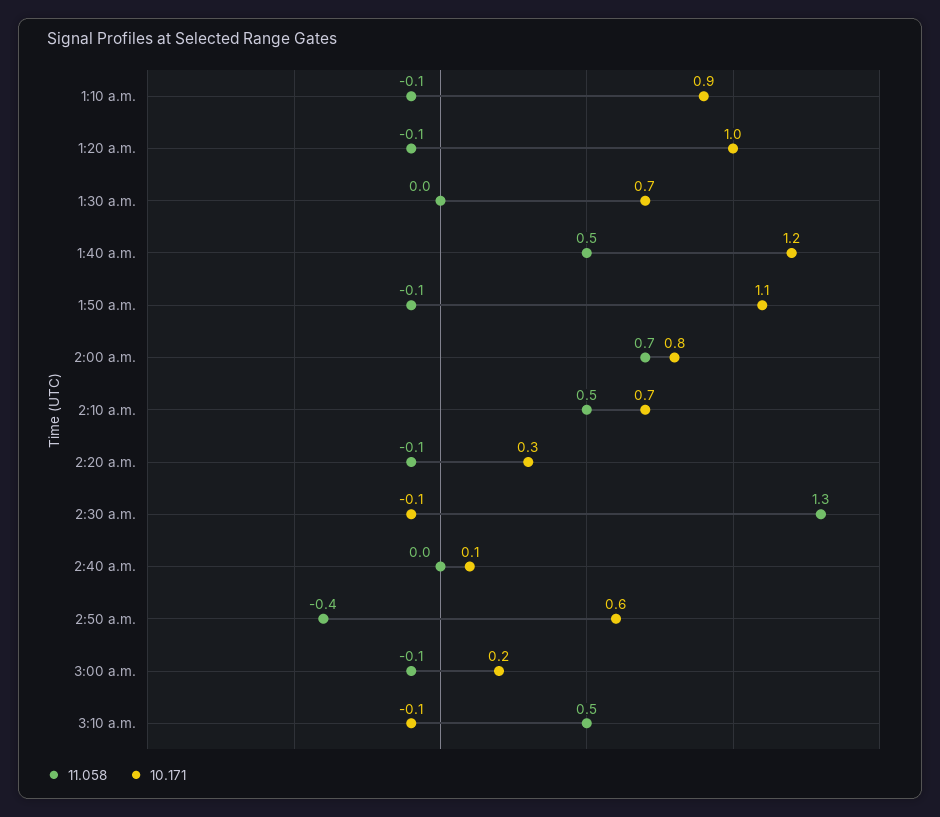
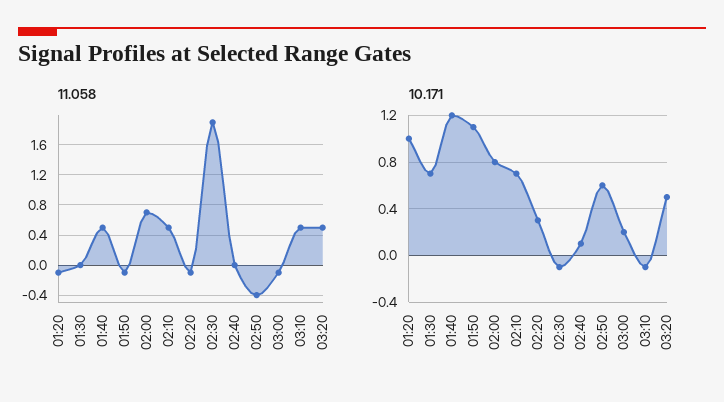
11.058, 1:10 a.m.: -0.1 -> none
10.171, 1:10 a.m.: 0.9 -> none
11.058, 2:30 a.m.: 1.3 -> 1.9
11.058, 03:20: none -> 0.5
10.171, 03:20: none -> 0.5

